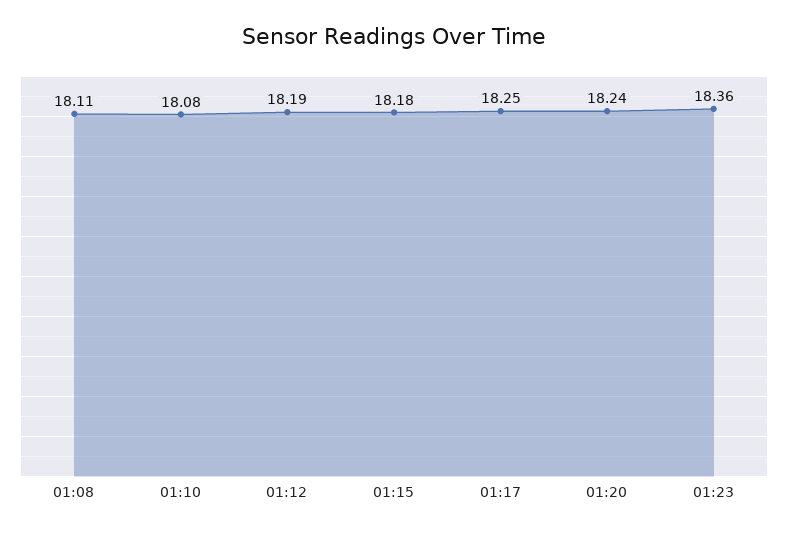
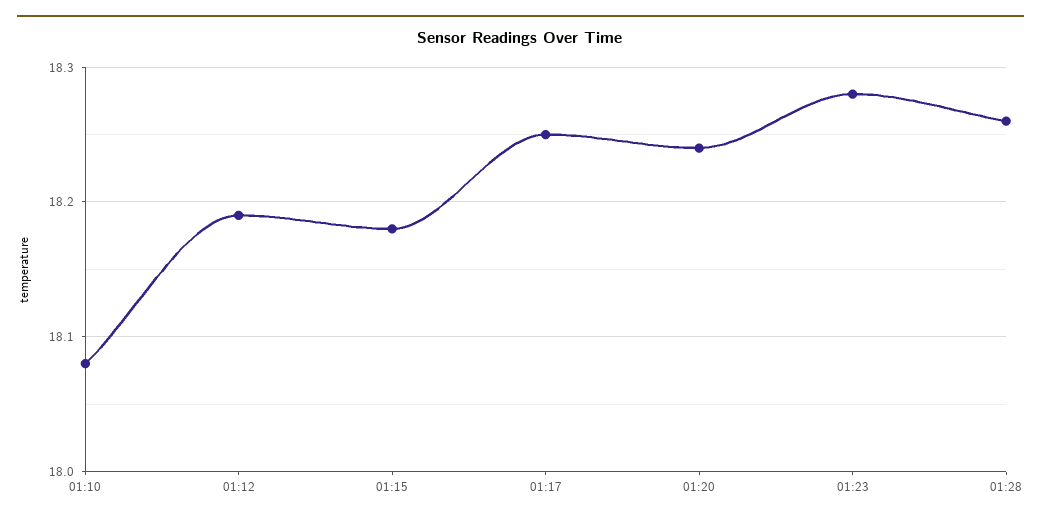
01:08: 18.11 -> none
01:23: 18.36 -> 18.28
01:28: none -> 18.26

